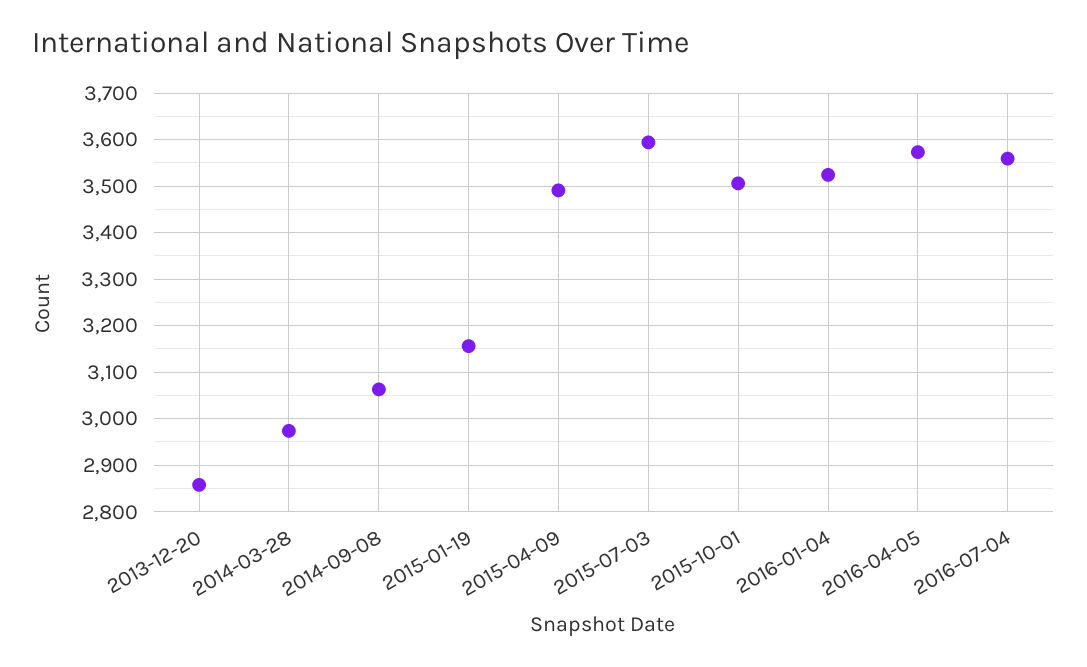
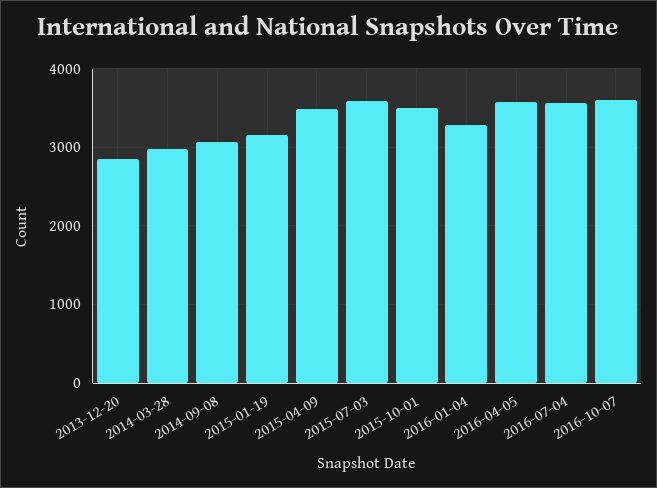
2016-01-04: 3520 -> 3300
2016-10-07: none -> 3600

